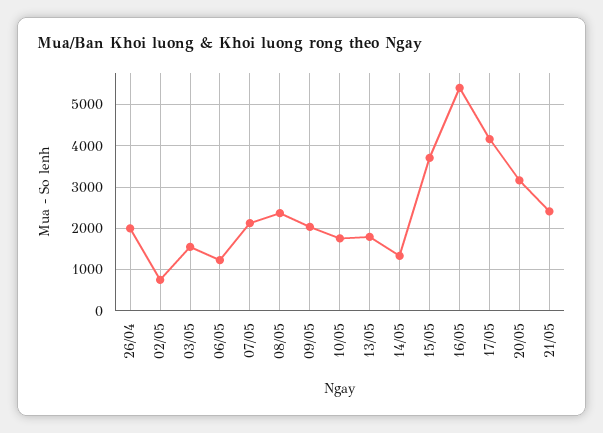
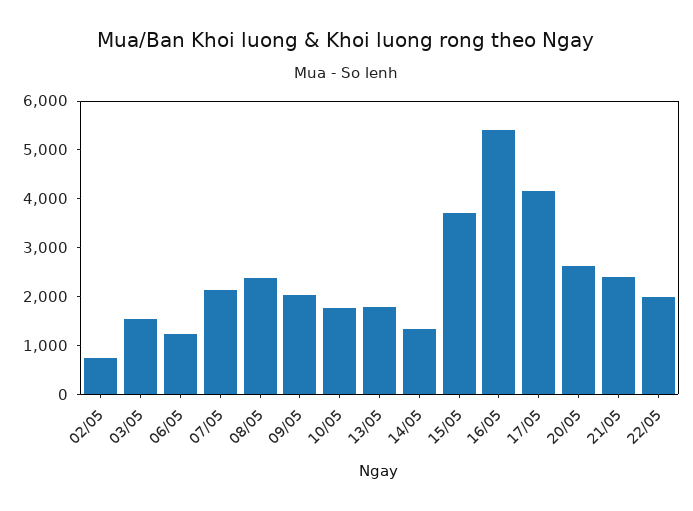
26/04: 2000 -> none
20/05: 3200 -> 2600
22/05: none -> 2000

